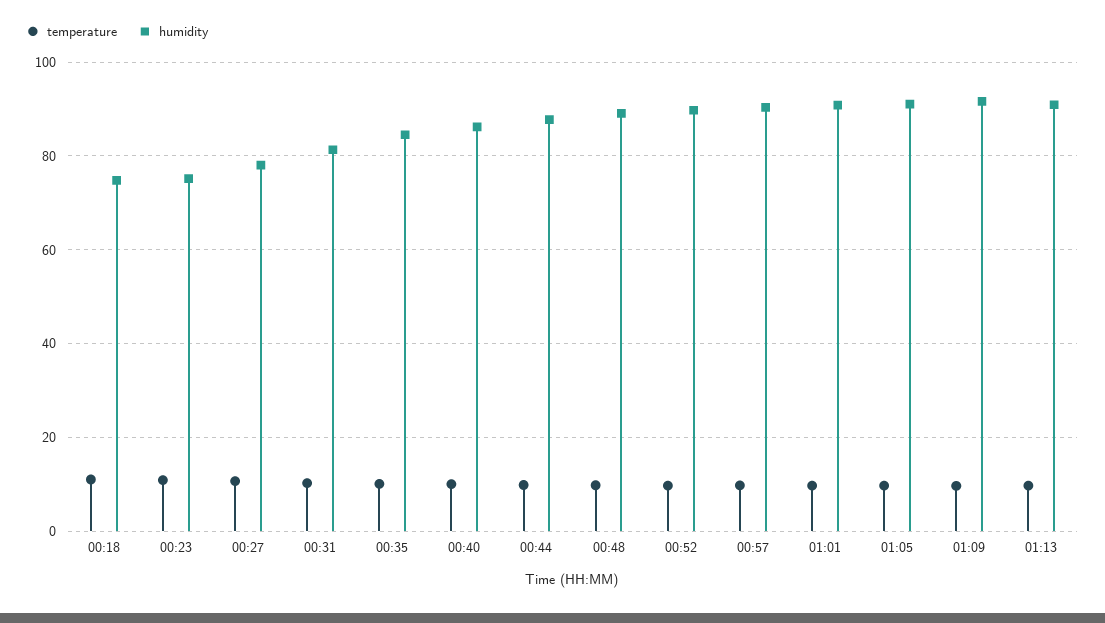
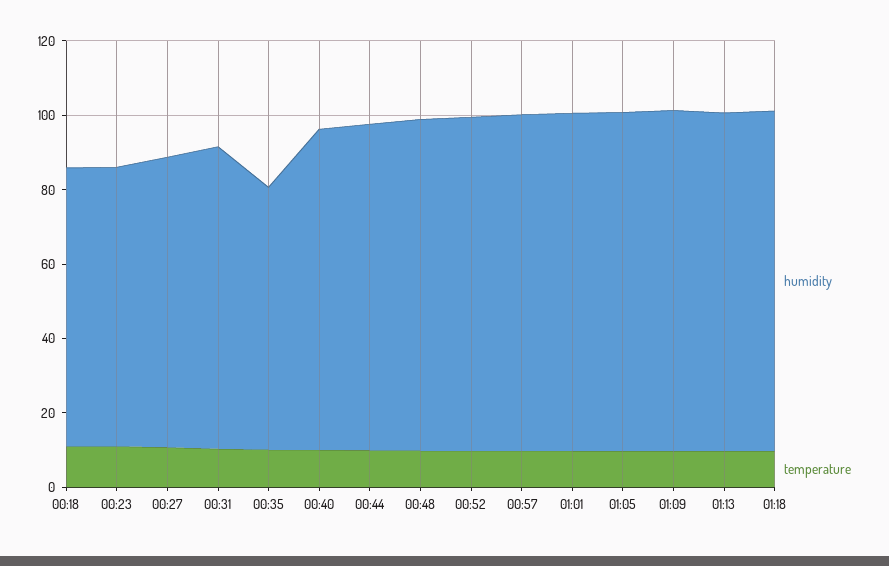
humidity, 00:35: 84 -> 70
humidity, 01:18: none -> 90
temperature, 01:18: none -> 10

